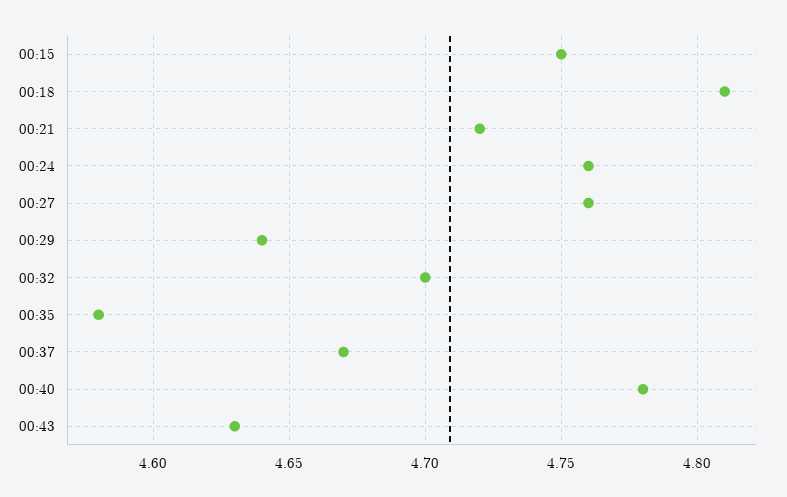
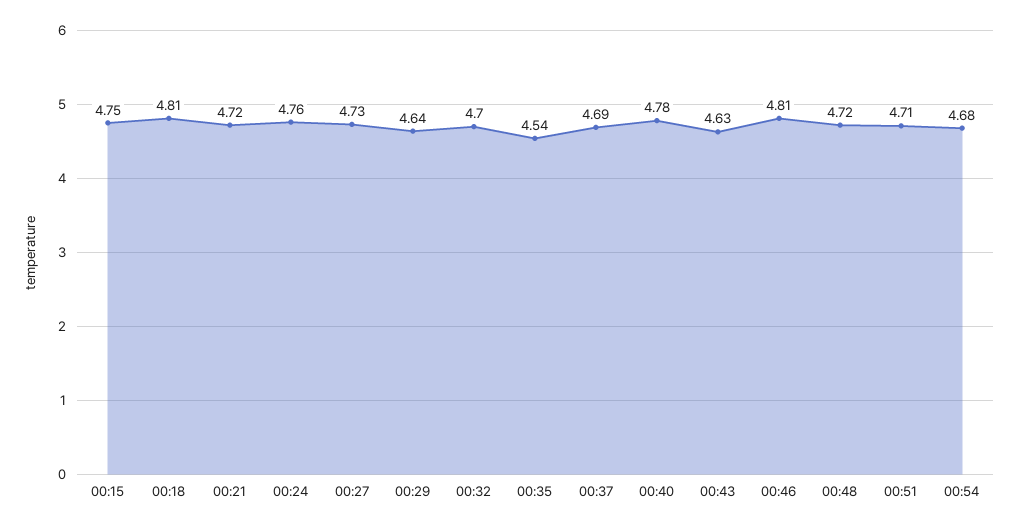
00:27: 4.76 -> 4.73
00:35: 4.58 -> 4.54
00:37: 4.67 -> 4.69
00:46: none -> 4.81
00:48: none -> 4.72
00:51: none -> 4.71
00:54: none -> 4.68

